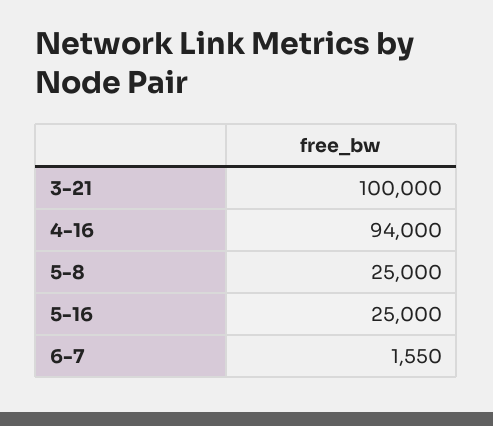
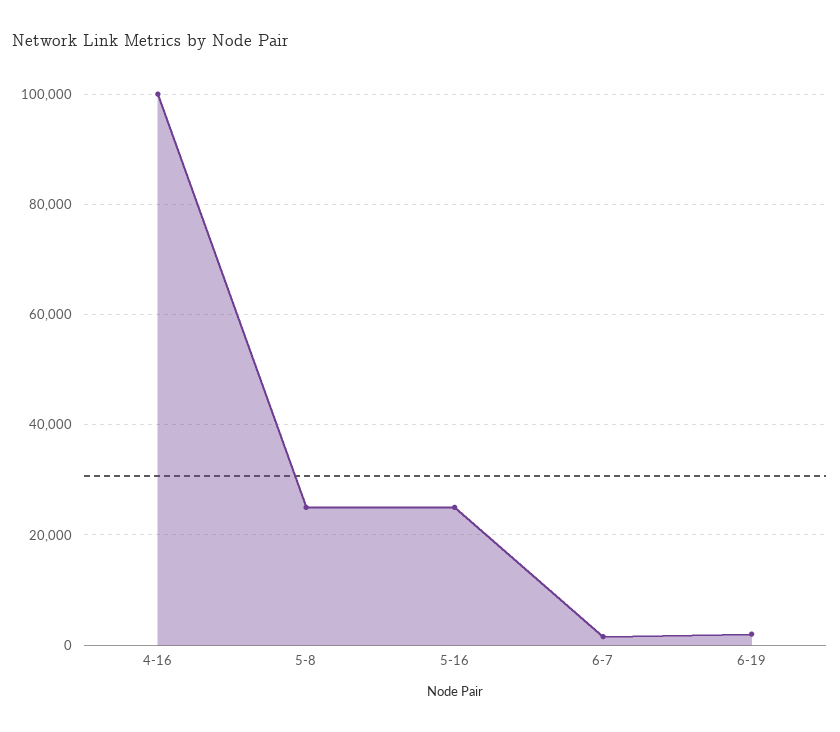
3-21: 100000 -> none
4-16: 94000 -> 100000
6-19: none -> 2000

